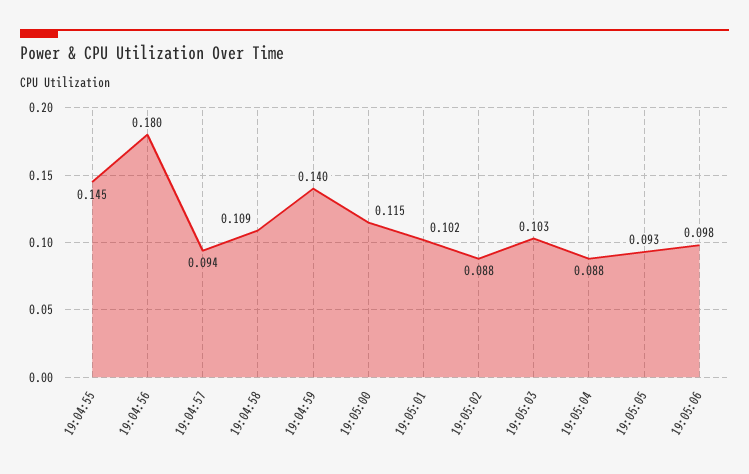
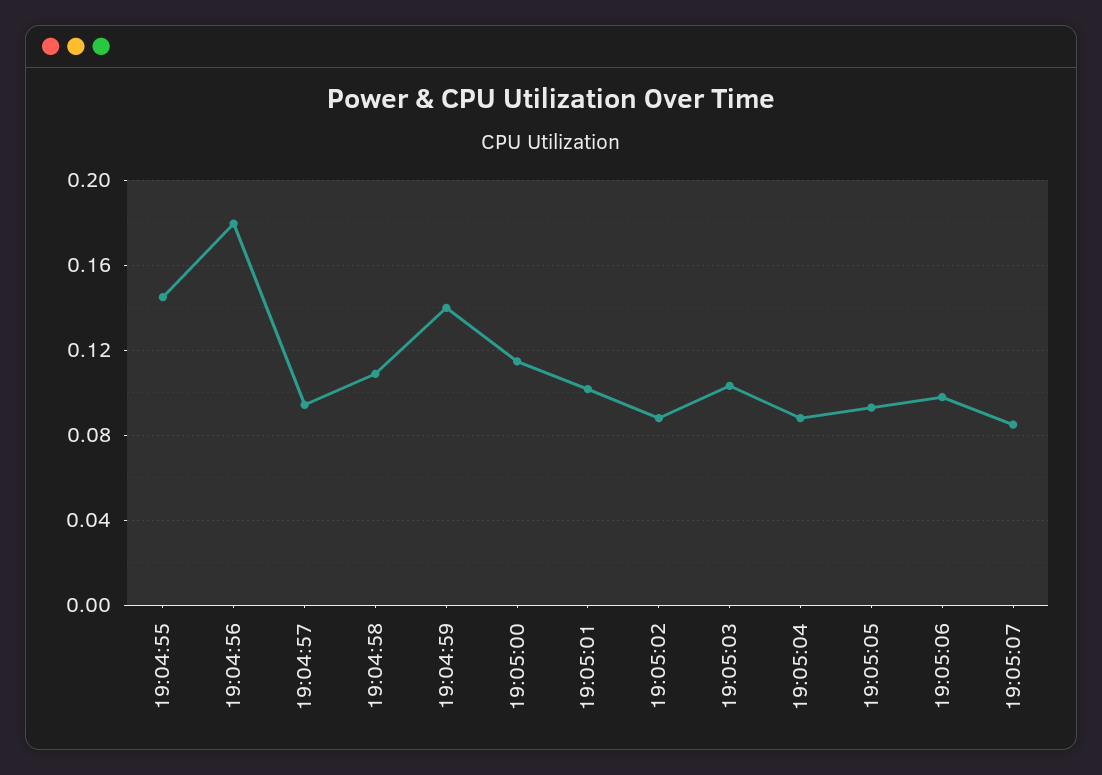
19:05:07: none -> 0.085

